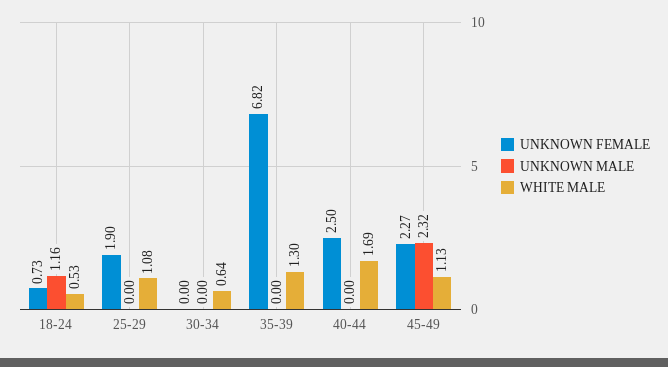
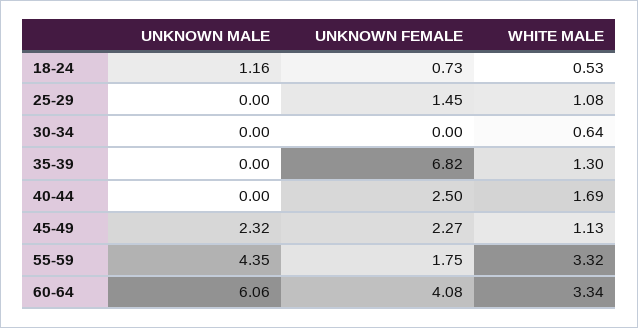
UNKNOWN FEMALE, 25-29: 1.9 -> 1.45
UNKNOWN MALE, 55-59: none -> 4.35
UNKNOWN FEMALE, 55-59: none -> 1.75
WHITE MALE, 55-59: none -> 3.32
UNKNOWN MALE, 60-64: none -> 6.06
UNKNOWN FEMALE, 60-64: none -> 4.08
WHITE MALE, 60-64: none -> 3.34

